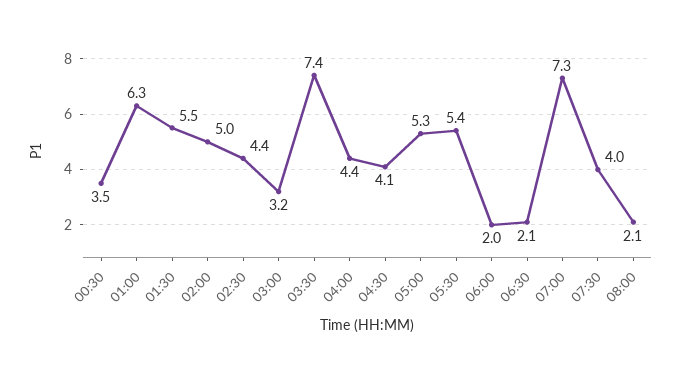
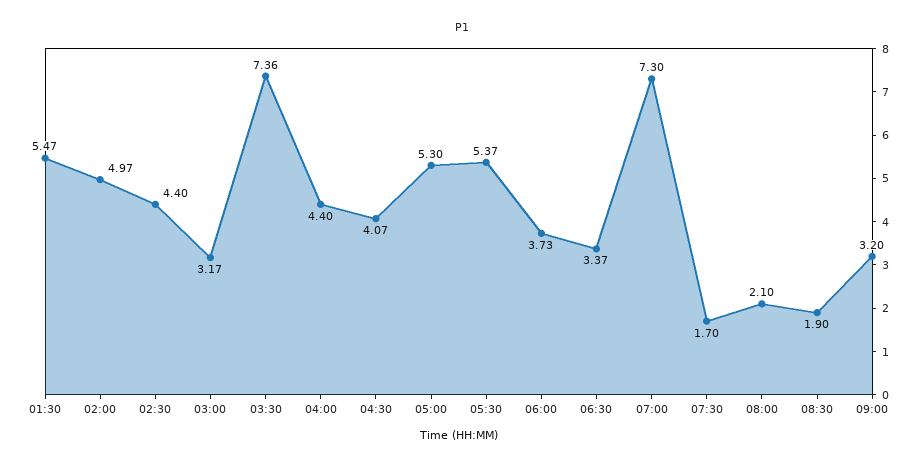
00:30: 3.5 -> none
01:00: 6.3 -> none
06:00: 2 -> 3.73
06:30: 2.1 -> 3.37
07:30: 4 -> 1.7
08:30: none -> 1.9
09:00: none -> 3.2

